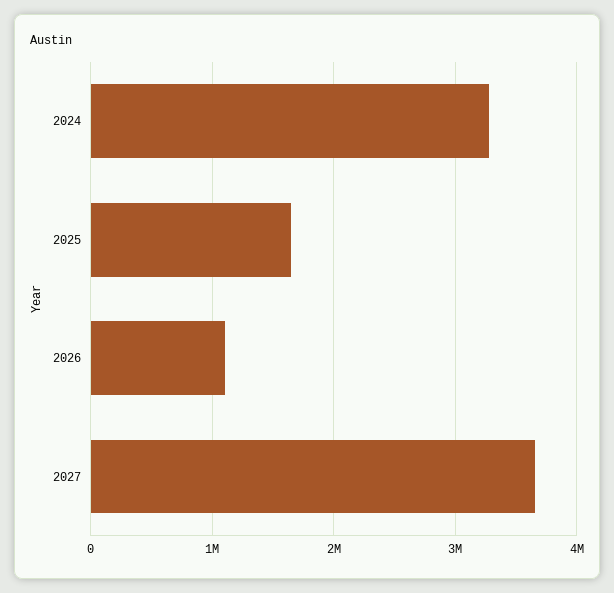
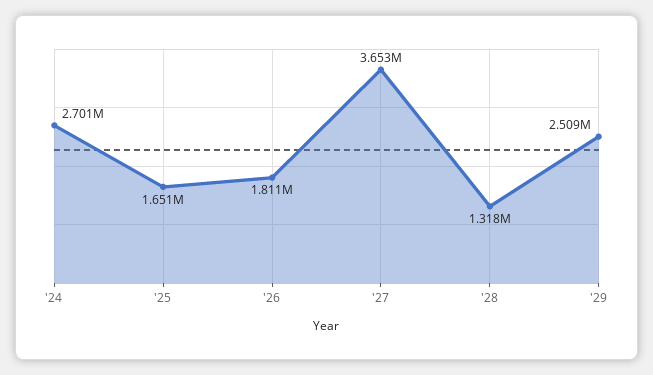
2024: 3300000 -> 2701000
2026: 1100000 -> 1811000
'28: none -> 1318000
'29: none -> 2509000

